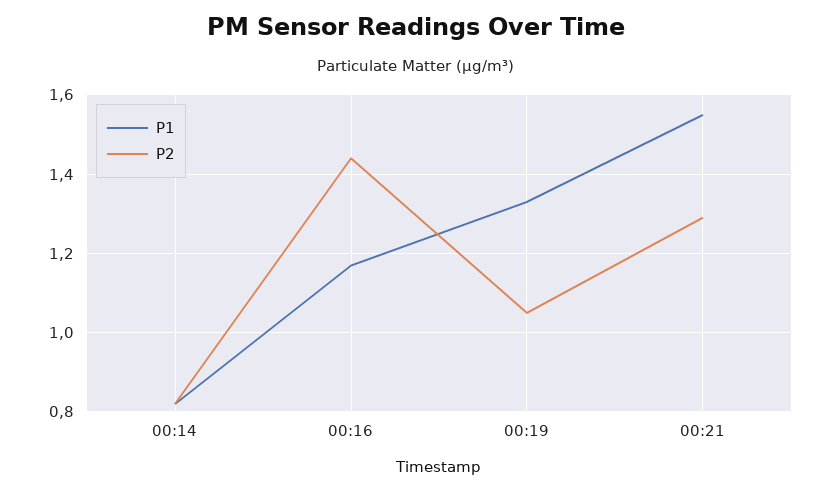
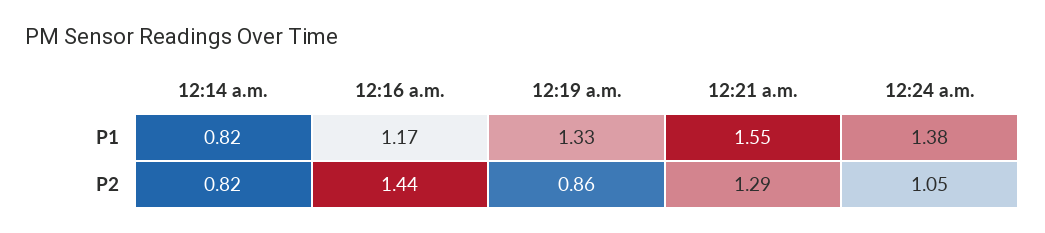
P2, 00:19: 1.05 -> 0.86
P1, 12:24 a.m.: none -> 1.38
P2, 12:24 a.m.: none -> 1.05

